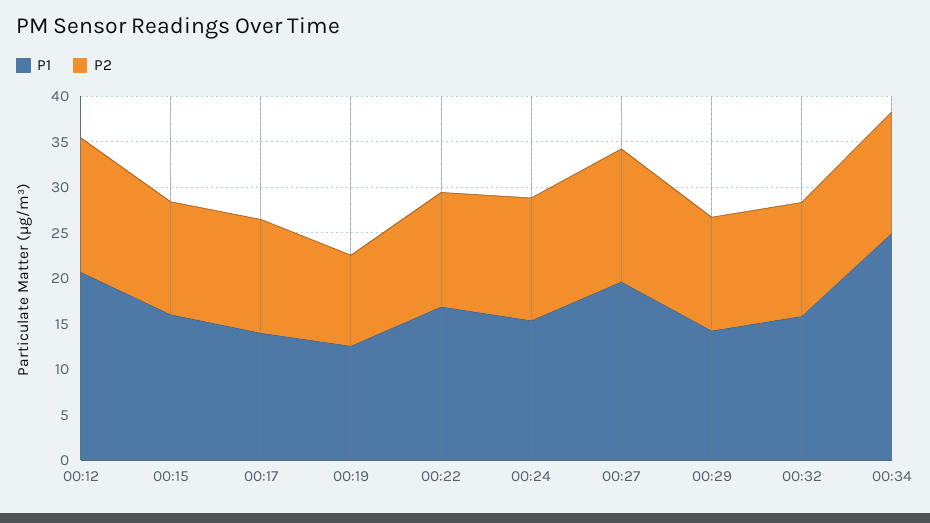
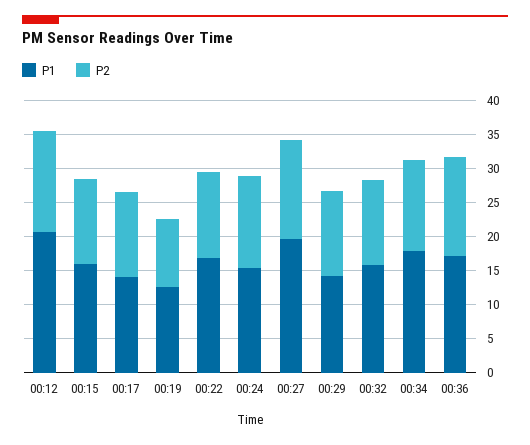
P1, 00:34: 25 -> 17.5
P1, 00:36: none -> 17.5
P2, 00:36: none -> 15

